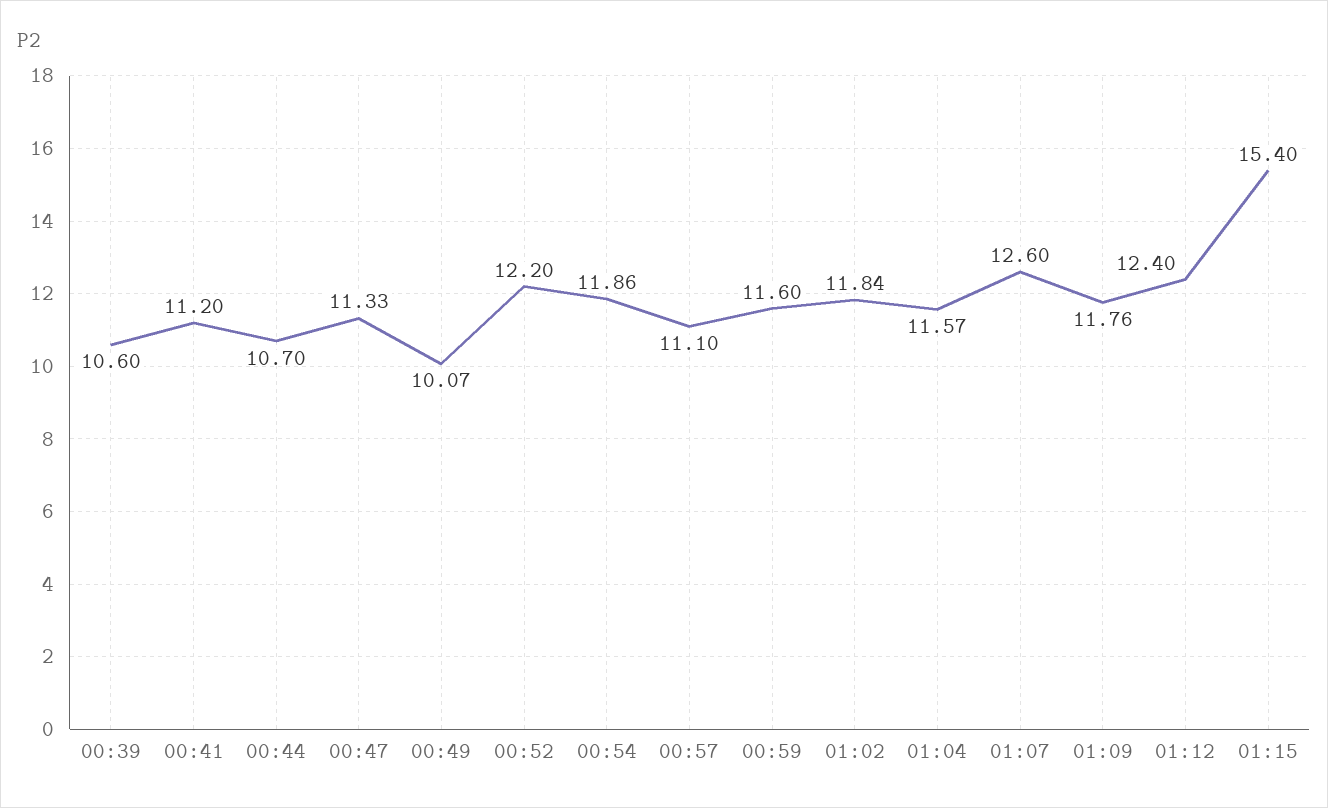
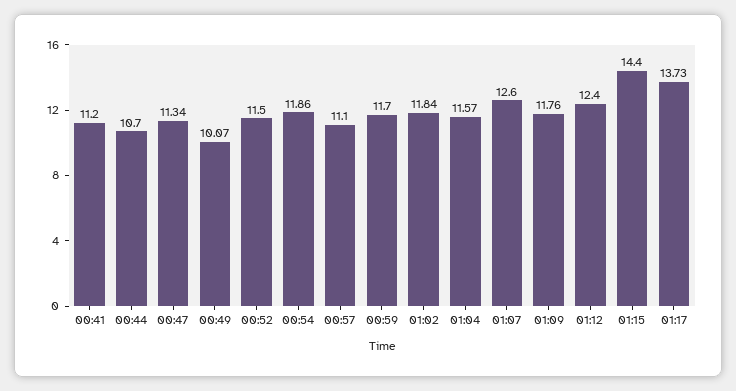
00:39: 10.6 -> none
00:47: 11.33 -> 11.34
00:52: 12.2 -> 11.5
00:59: 11.6 -> 11.7
01:15: 15.4 -> 14.4
01:17: none -> 13.73

